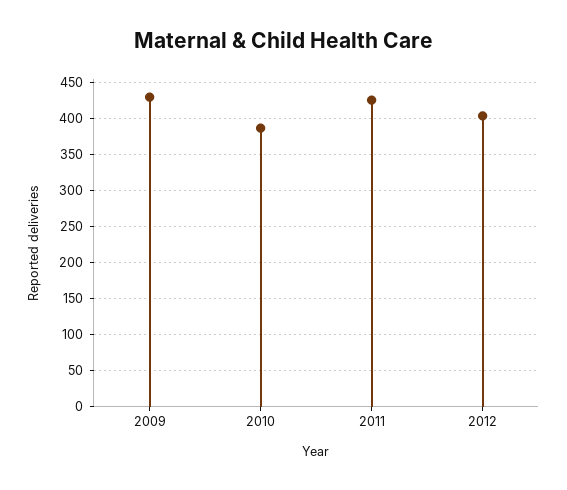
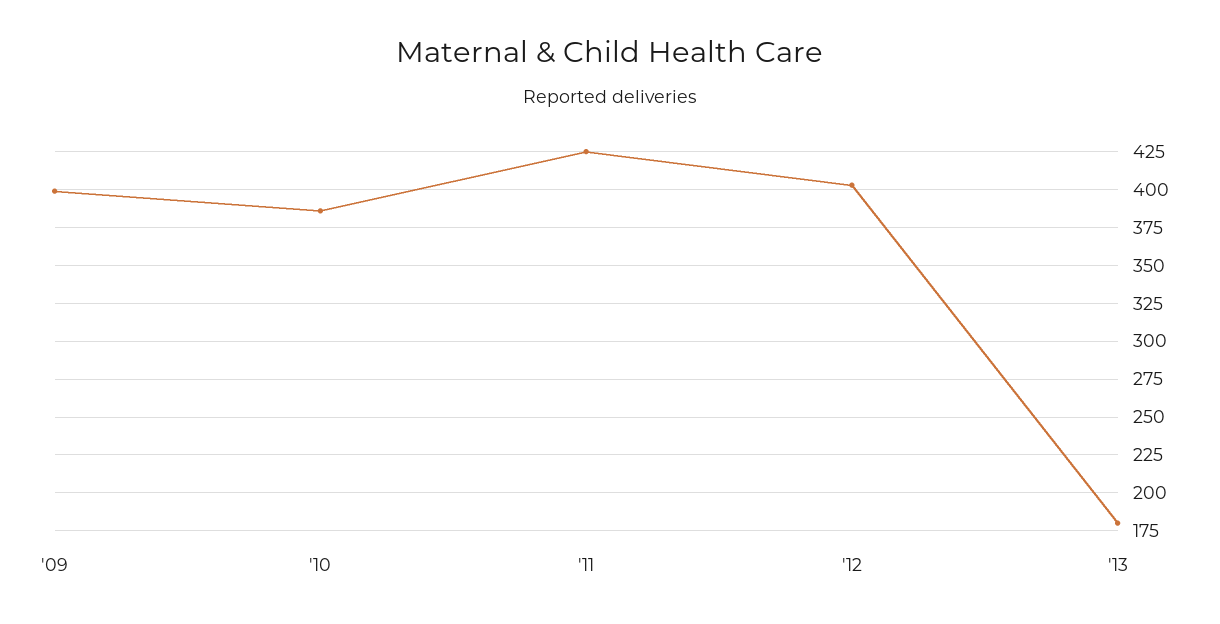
2009: 430 -> 400
'13: none -> 180

